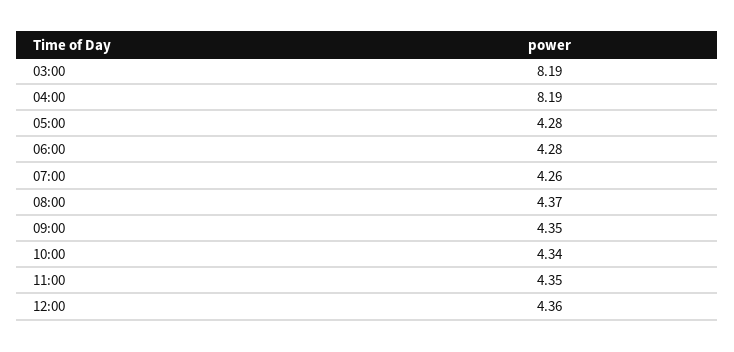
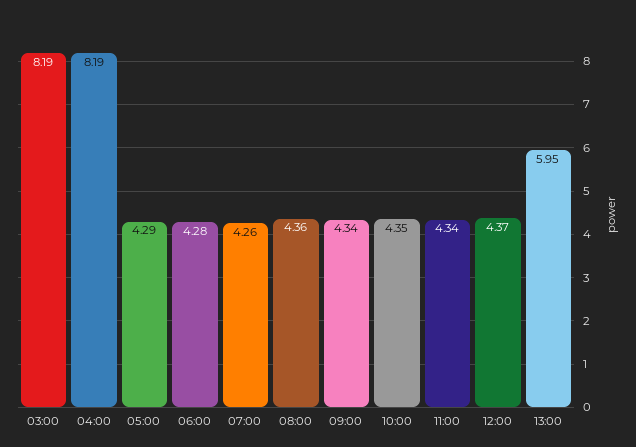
05:00: 4.28 -> 4.29
08:00: 4.37 -> 4.36
09:00: 4.35 -> 4.34
10:00: 4.34 -> 4.35
11:00: 4.35 -> 4.34
12:00: 4.36 -> 4.37
13:00: none -> 5.95

